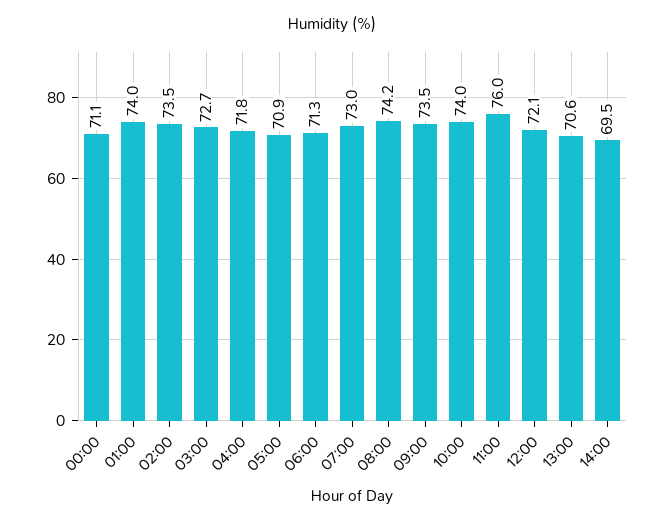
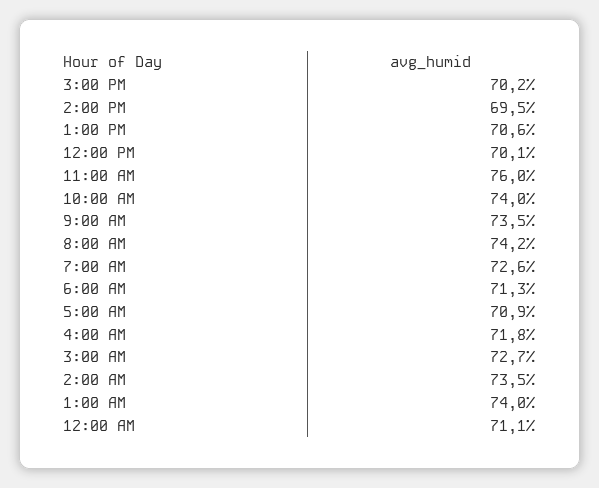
07:00: 73 -> 72.6
12:00: 72.1 -> 70.1
3:00 PM: none -> 70.2

